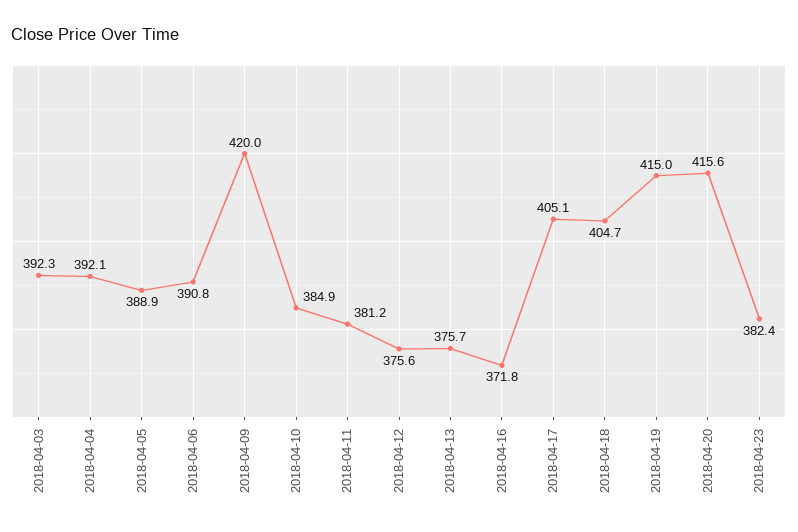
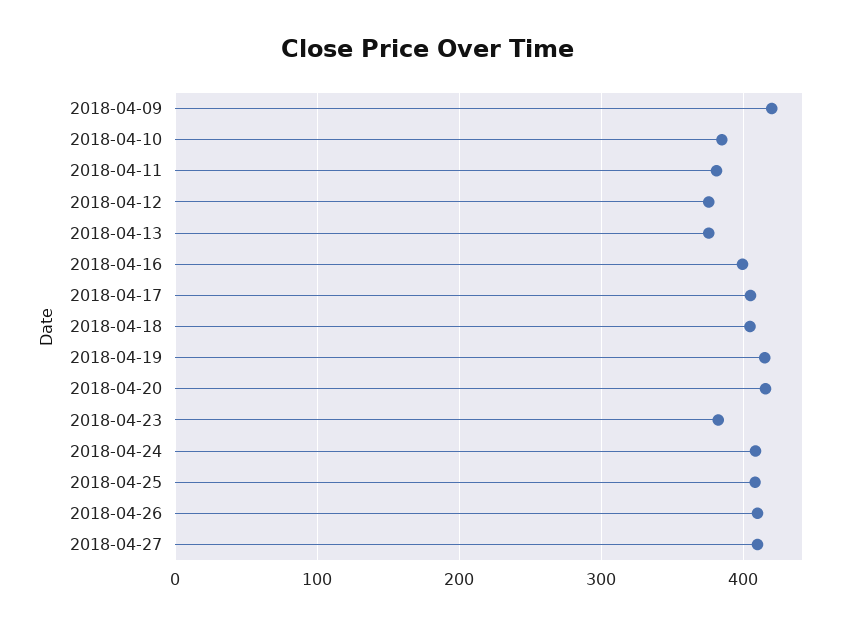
2018-04-03: 392.3 -> none
2018-04-04: 392.1 -> none
2018-04-05: 388.9 -> none
2018-04-06: 390.8 -> none
2018-04-16: 371.8 -> 400
2018-04-24: none -> 410
2018-04-25: none -> 410
2018-04-26: none -> 410
2018-04-27: none -> 410

